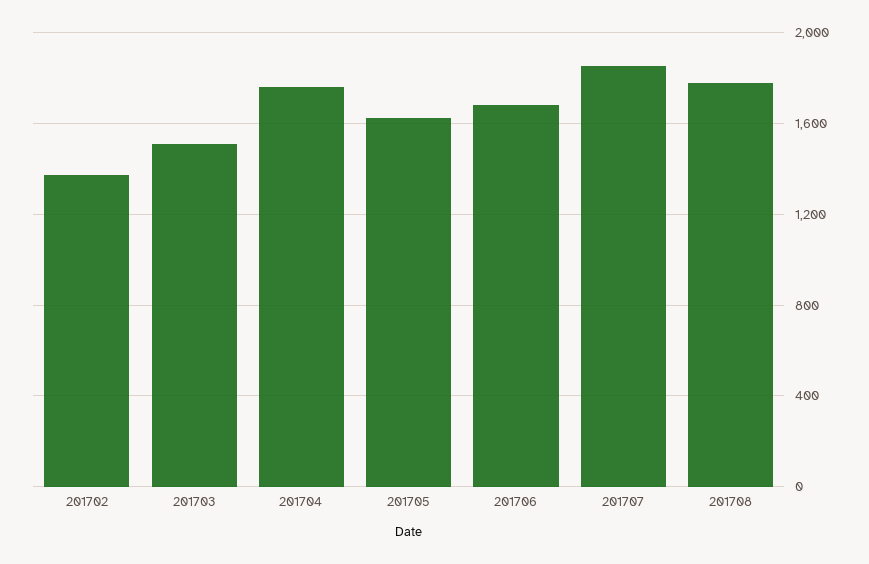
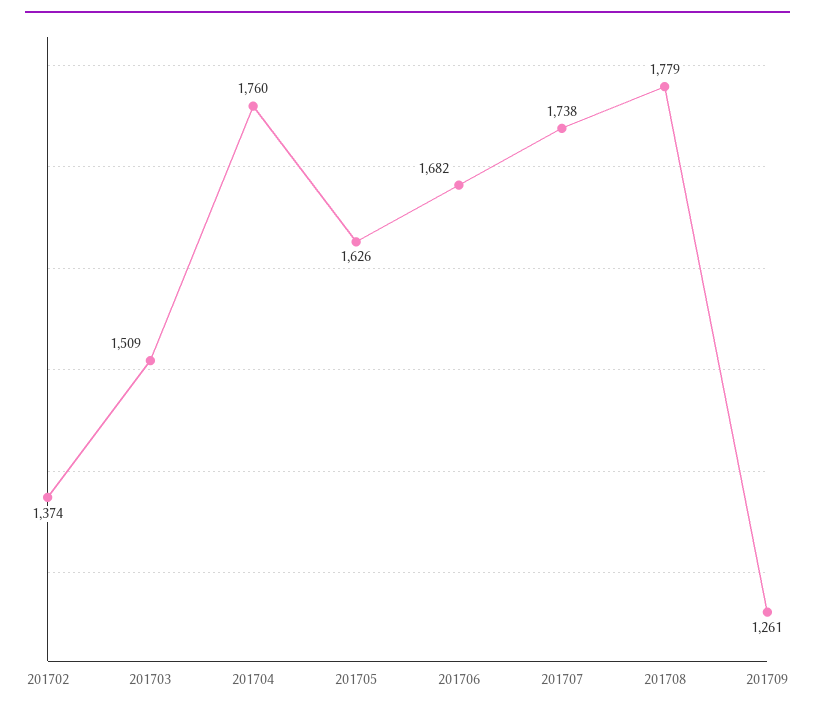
201707: 1850 -> 1738
201709: none -> 1261

